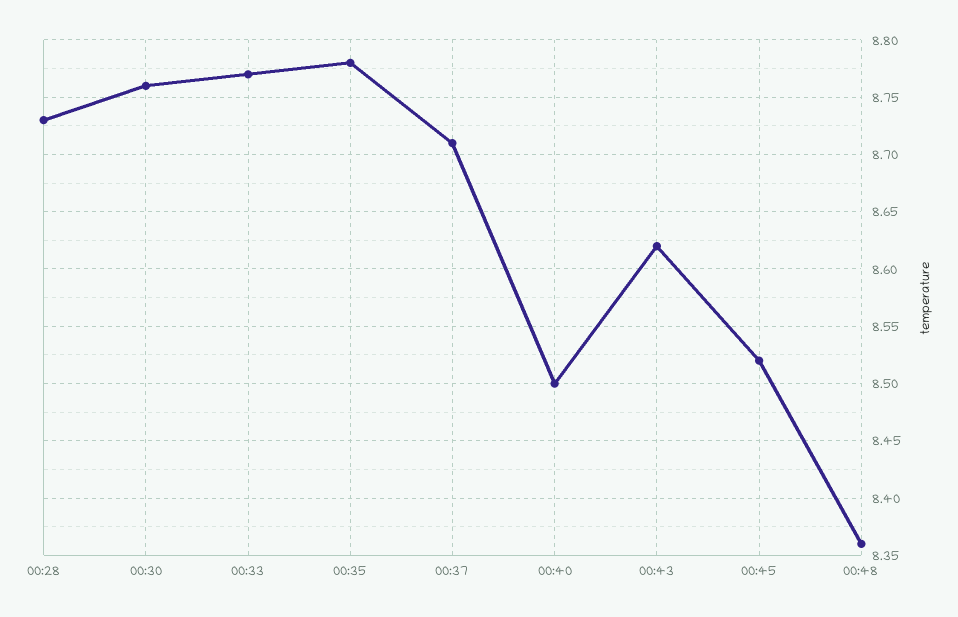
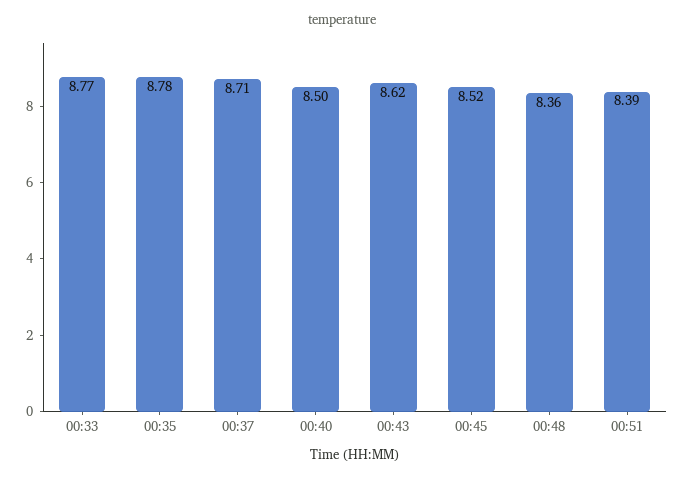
00:28: 8.73 -> none
00:30: 8.76 -> none
00:51: none -> 8.39

